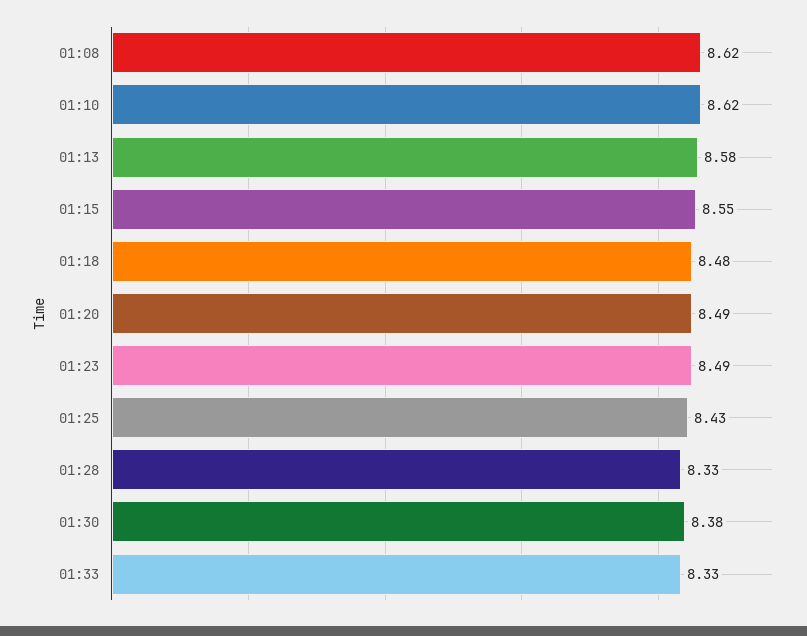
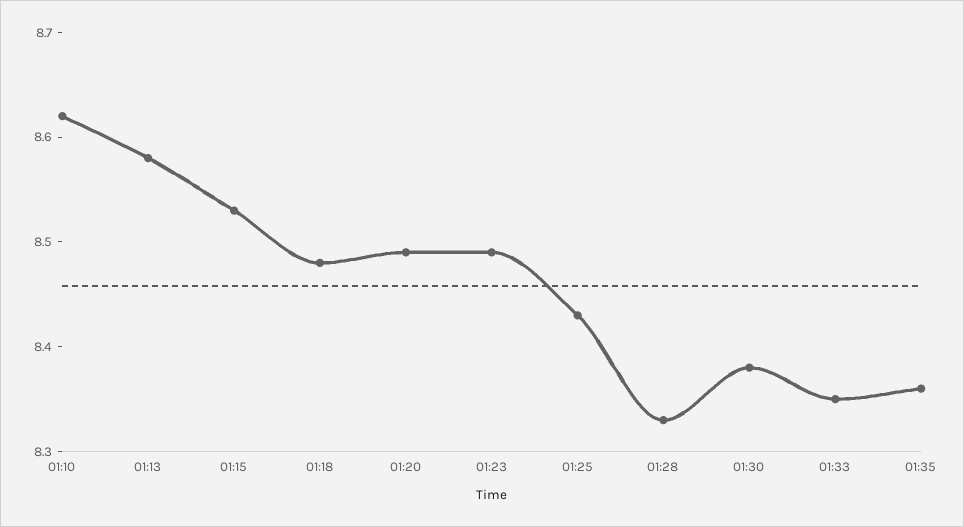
01:08: 8.62 -> none
01:15: 8.55 -> 8.53
01:33: 8.33 -> 8.35
01:35: none -> 8.36

